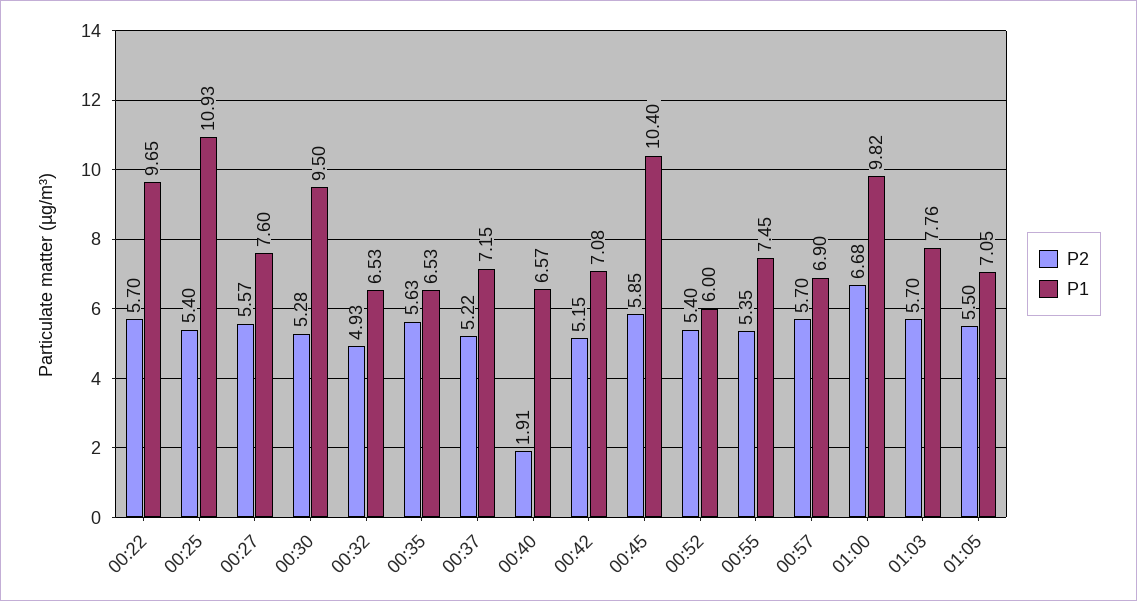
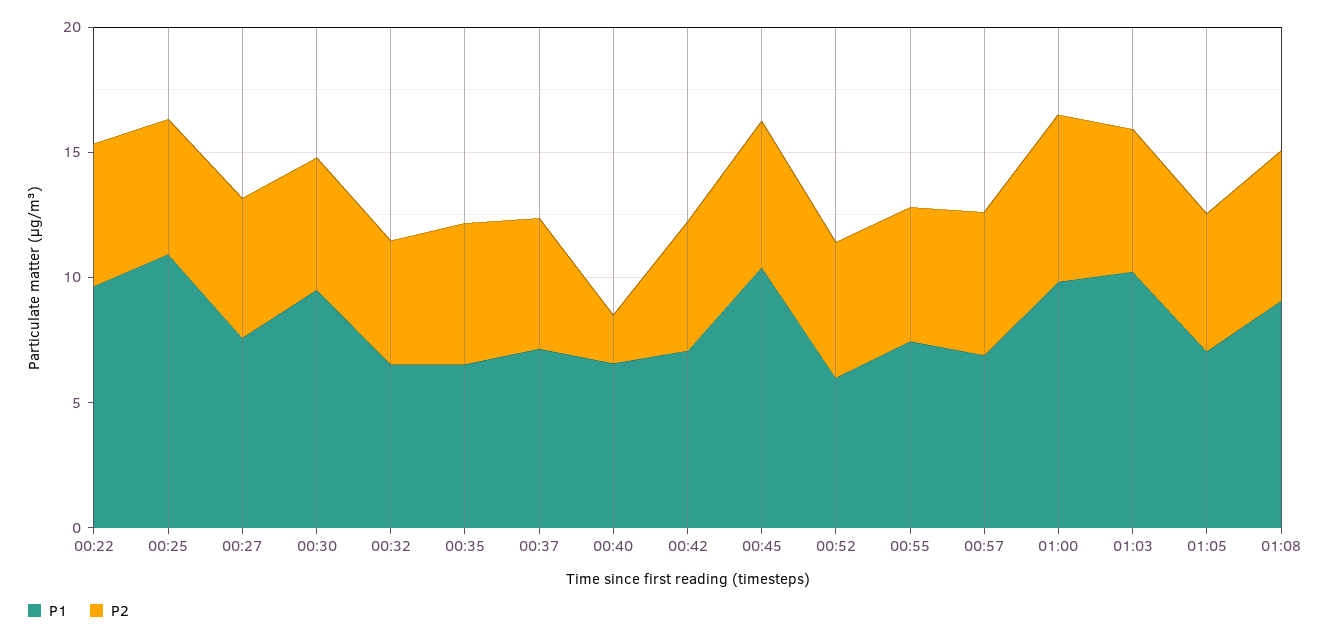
P1, 01:03: 7.76 -> 10
P1, 01:08: none -> 9
P2, 01:08: none -> 6

